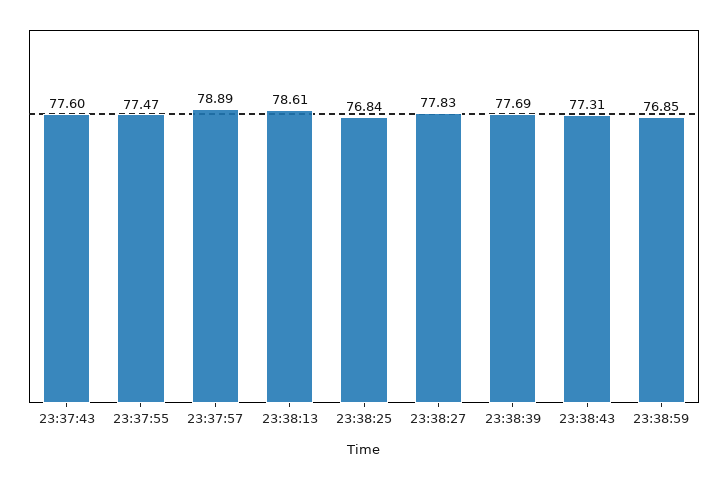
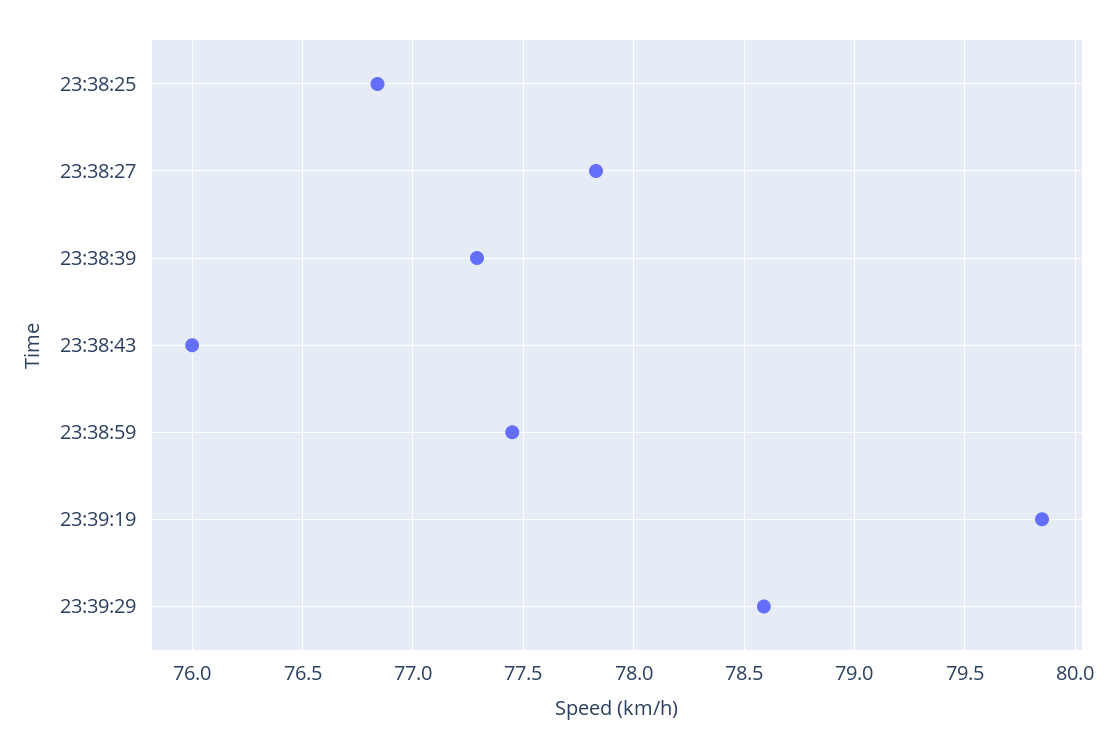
23:37:43: 77.6 -> none
23:37:55: 77.47 -> none
23:37:57: 78.89 -> none
23:38:13: 78.61 -> none
23:38:39: 77.69 -> 77.3
23:38:43: 77.31 -> 76
23:38:59: 76.85 -> 77.45
23:39:19: none -> 79.85
23:39:29: none -> 78.6

